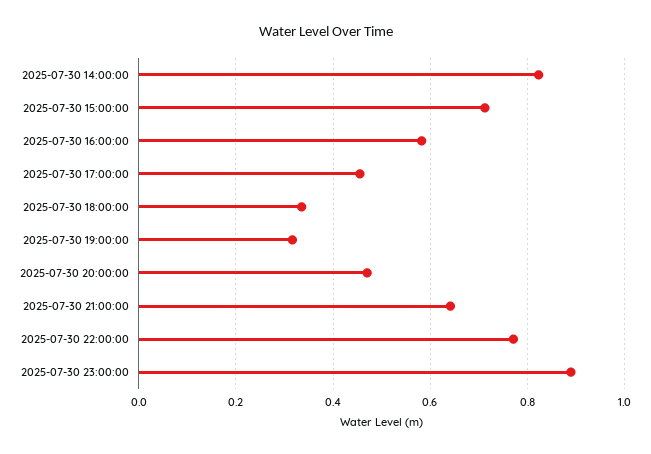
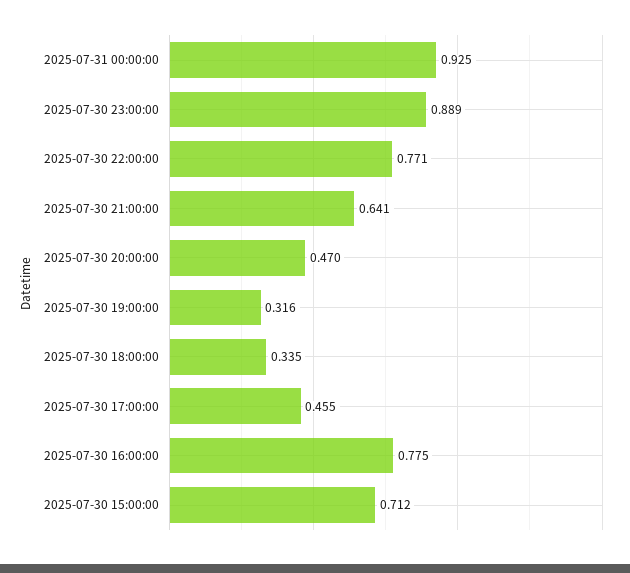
2025-07-30 14:00:00: 0.82 -> none
2025-07-30 16:00:00: 0.58 -> 0.775
2025-07-31 00:00:00: none -> 0.925

